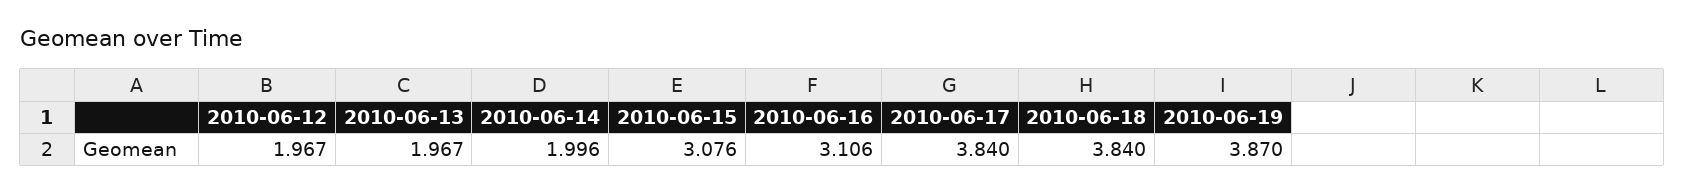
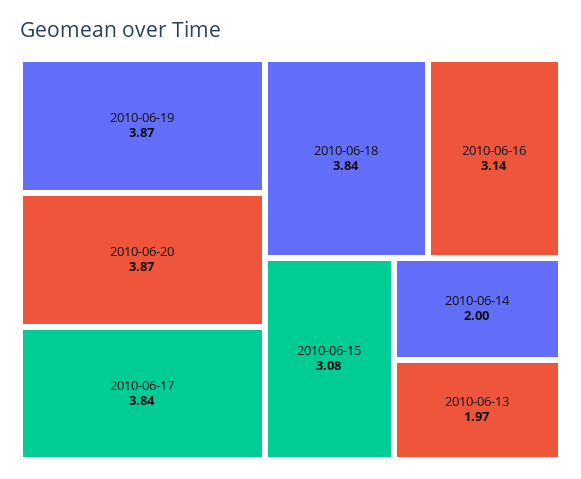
2010-06-12: 1.967 -> none
2010-06-16: 3.106 -> 3.14
2010-06-20: none -> 3.87

